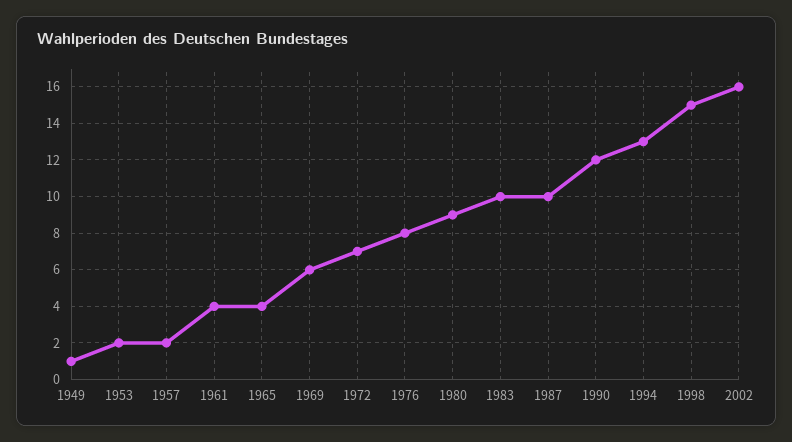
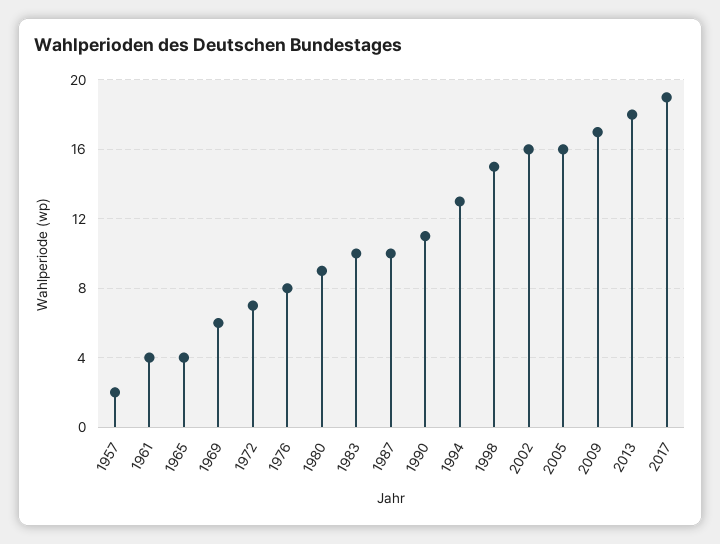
1949: 1 -> none
1953: 2 -> none
1990: 12 -> 11
2005: none -> 16
2009: none -> 17
2013: none -> 18
2017: none -> 19

